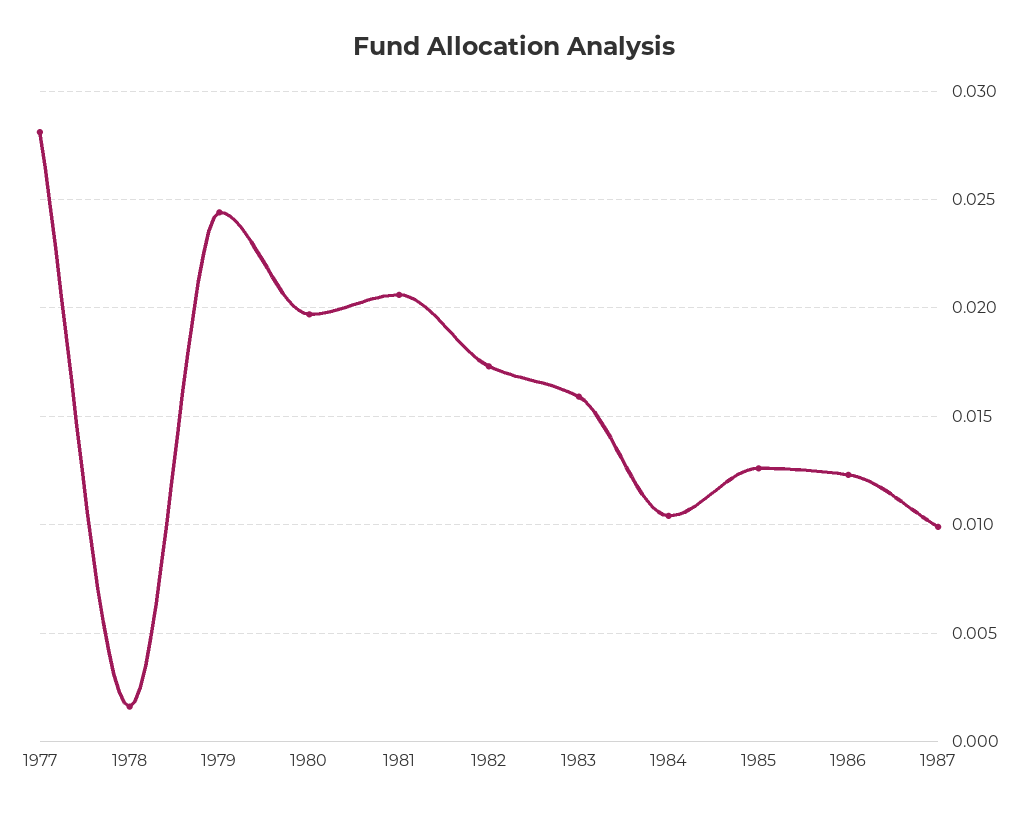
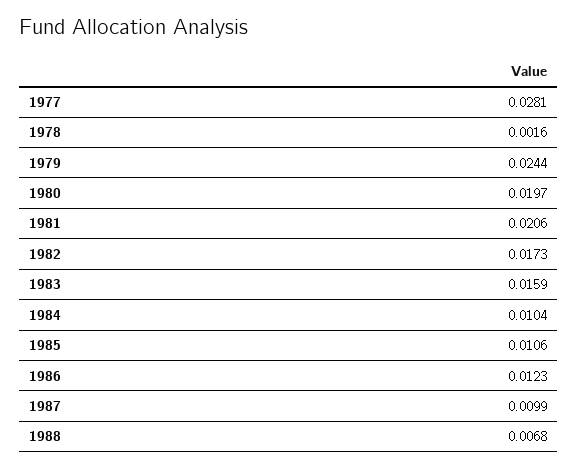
1985: 0.0125 -> 0.0106
1988: none -> 0.0068

